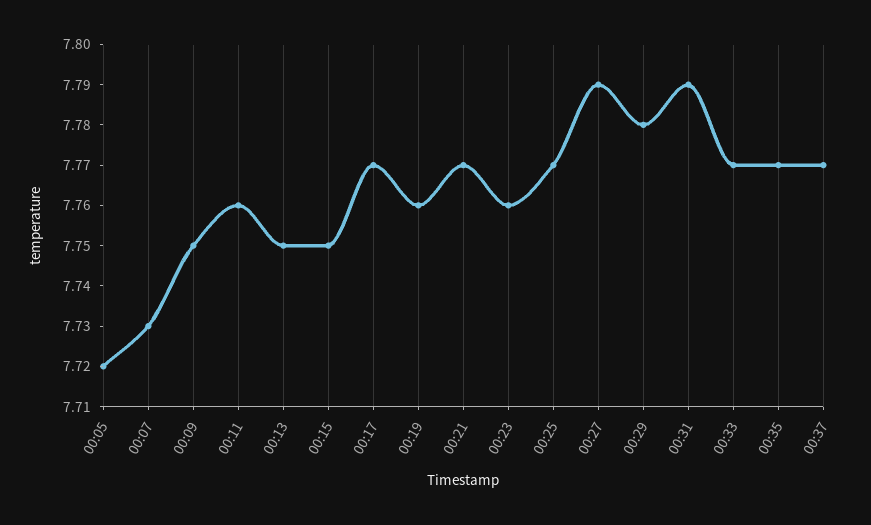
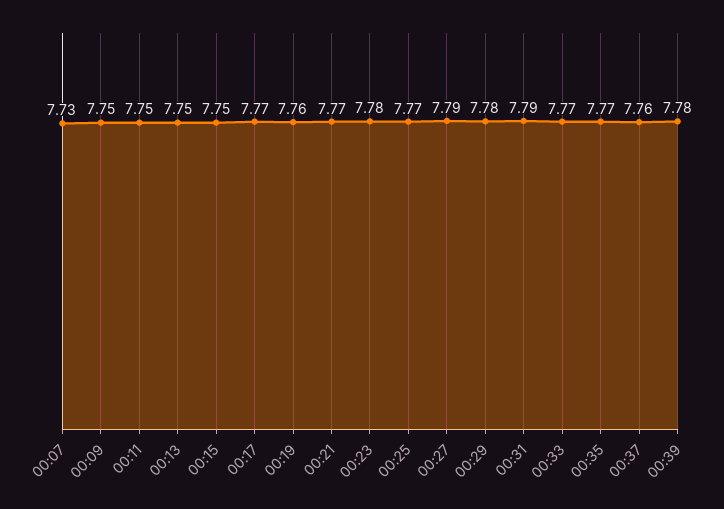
00:05: 7.72 -> none
00:11: 7.76 -> 7.75
00:23: 7.76 -> 7.78
00:37: 7.77 -> 7.76
00:39: none -> 7.78

